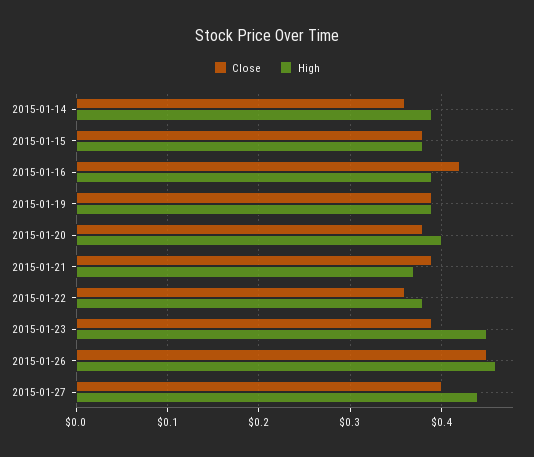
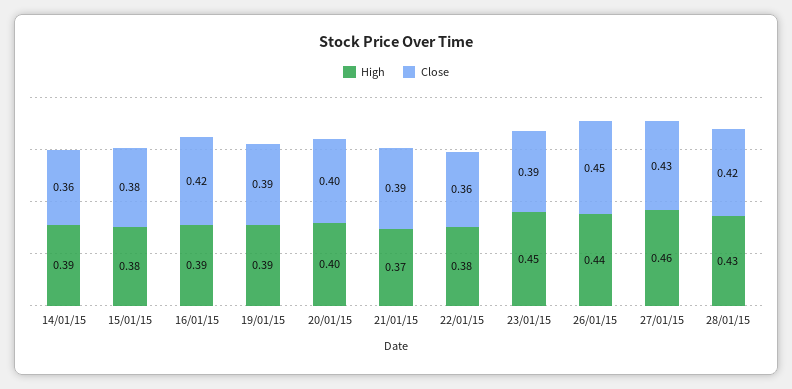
Close, 2015-01-20: 0.38 -> 0.4
High, 2015-01-26: 0.46 -> 0.44
Close, 2015-01-27: 0.4 -> 0.43
High, 2015-01-27: 0.44 -> 0.46
High, 28/01/15: none -> 0.43
Close, 28/01/15: none -> 0.42

